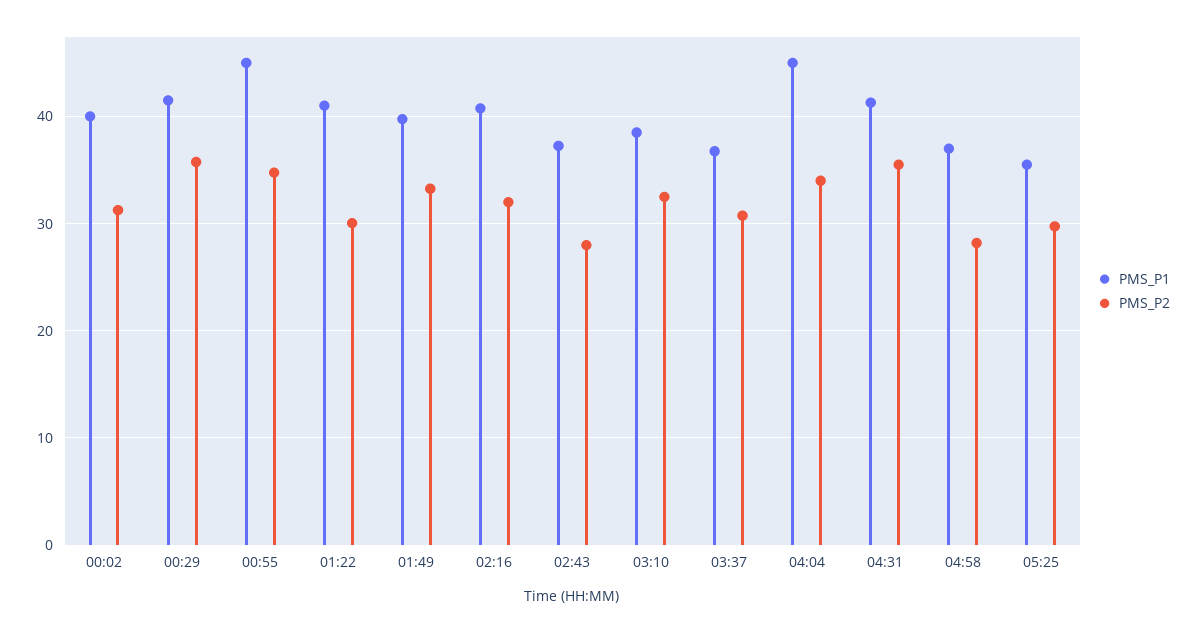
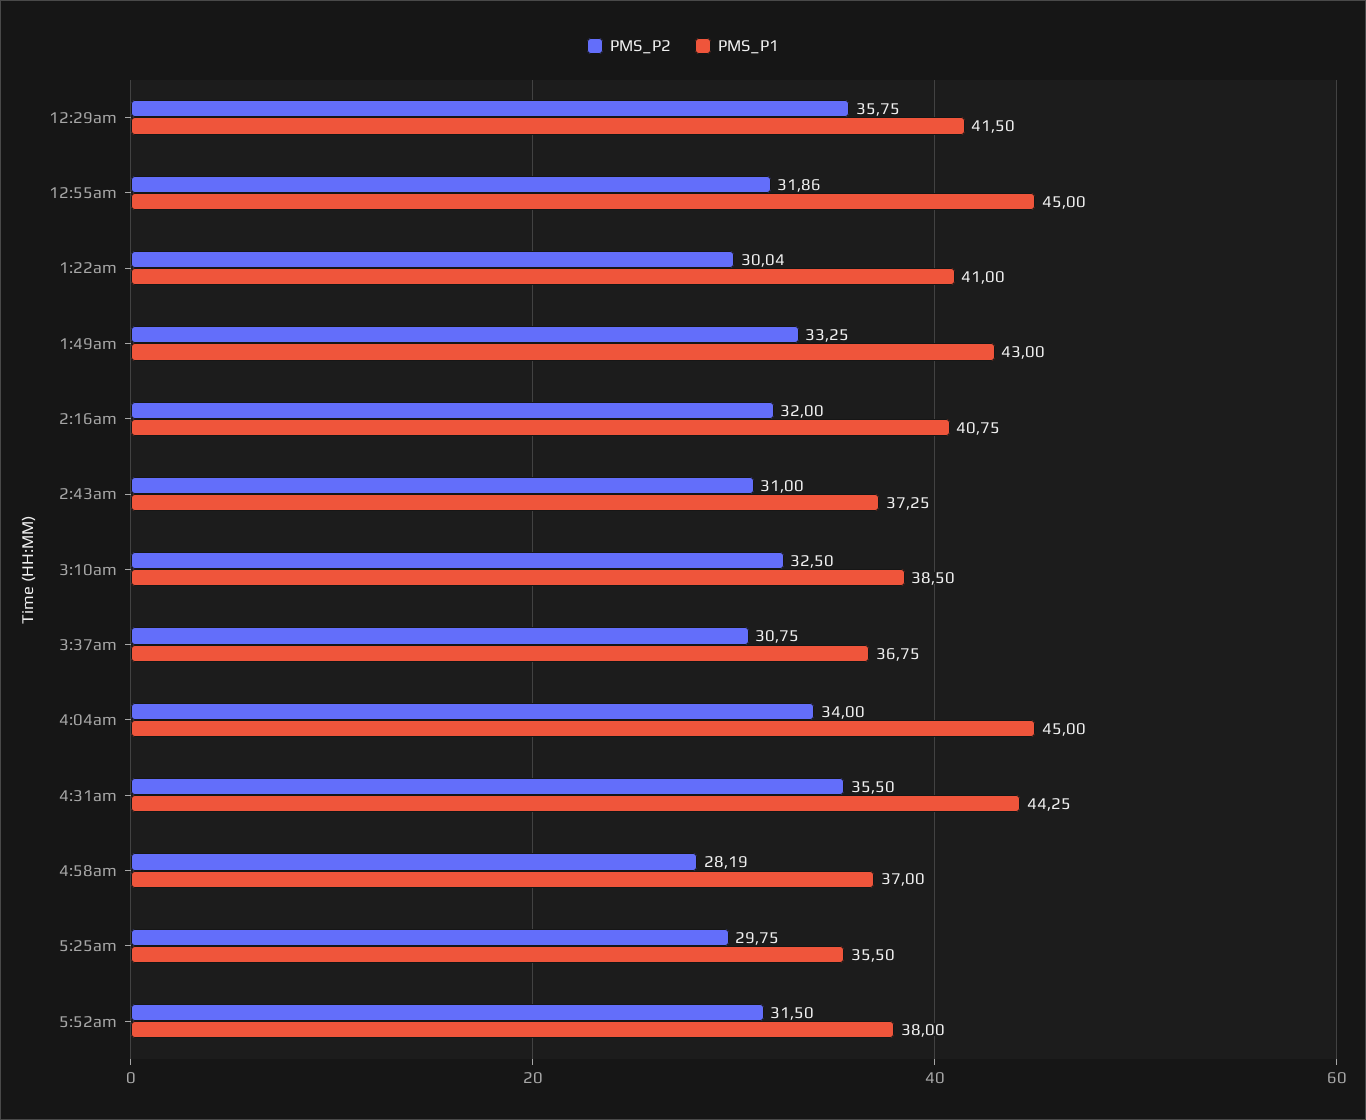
PMS_P1, 00:02: 40 -> none
PMS_P2, 00:02: 31 -> none
PMS_P2, 00:55: 35 -> 31.86
PMS_P1, 01:49: 40 -> 43
PMS_P2, 02:43: 28 -> 31
PMS_P1, 04:31: 41 -> 44.25
PMS_P2, 5:52am: none -> 31.5
PMS_P1, 5:52am: none -> 38

